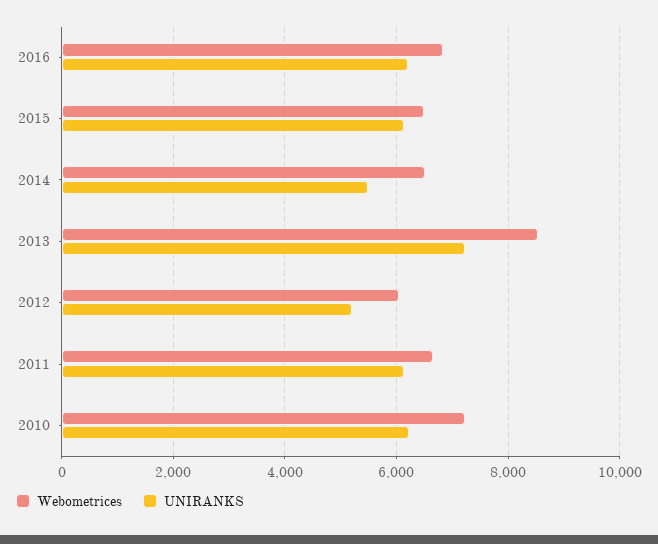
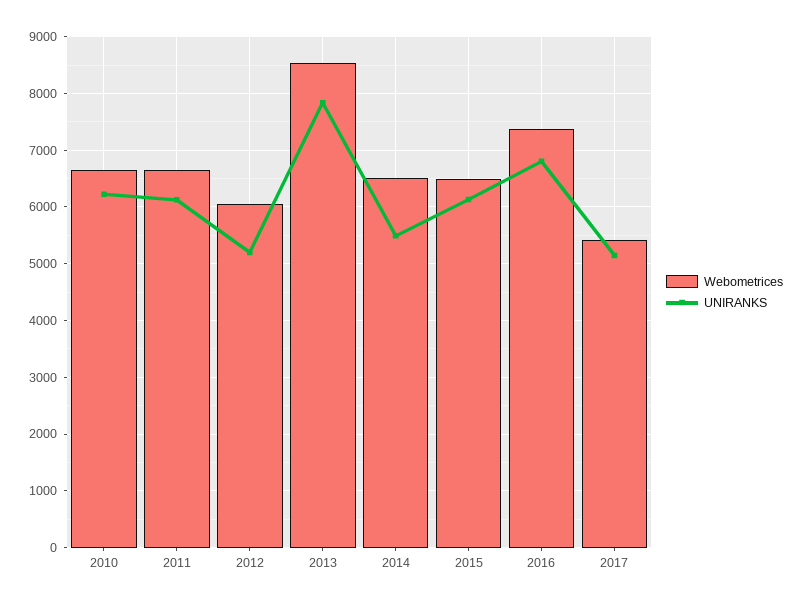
Webometrices, 2016: 6800 -> 7400
UNIRANKS, 2016: 6200 -> 6800
UNIRANKS, 2013: 7200 -> 7800
Webometrices, 2010: 7200 -> 6600
Webometrices, 2017: none -> 5400
UNIRANKS, 2017: none -> 5200

